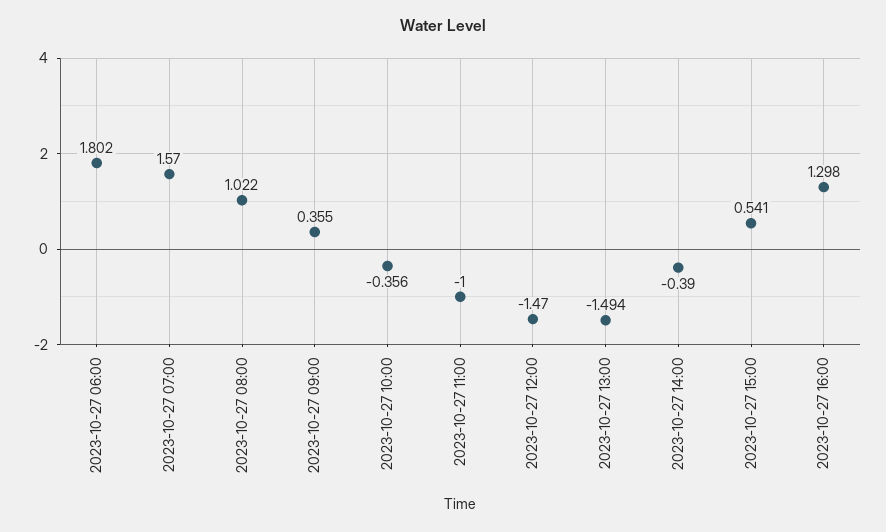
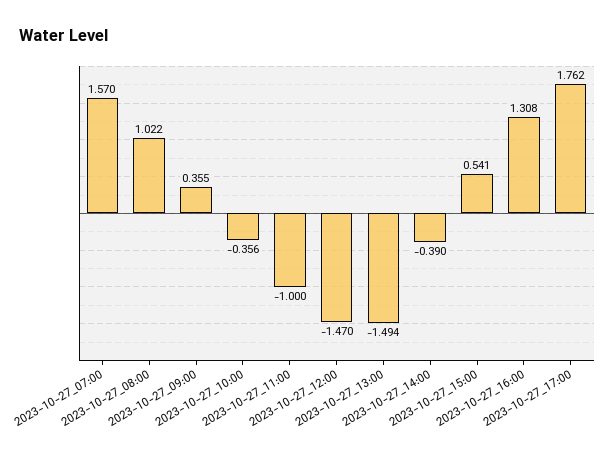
2023-10-27 06:00: 1.802 -> none
2023-10-27 16:00: 1.298 -> 1.308
2023-10-27_17:00: none -> 1.762

